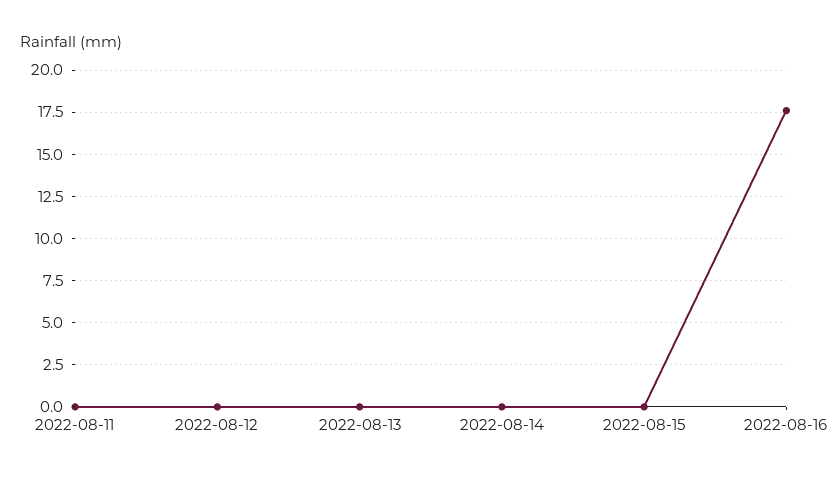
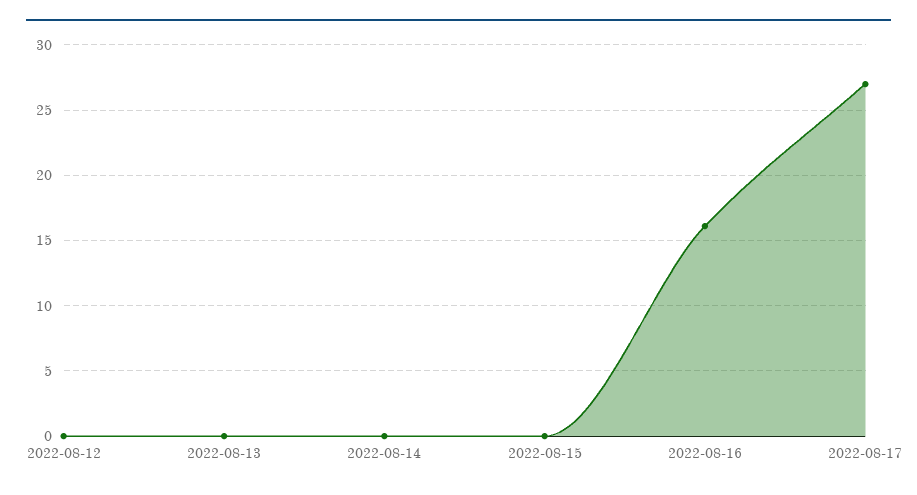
2022-08-11: 0 -> none
2022-08-16: 17.5 -> 16
2022-08-17: none -> 27

